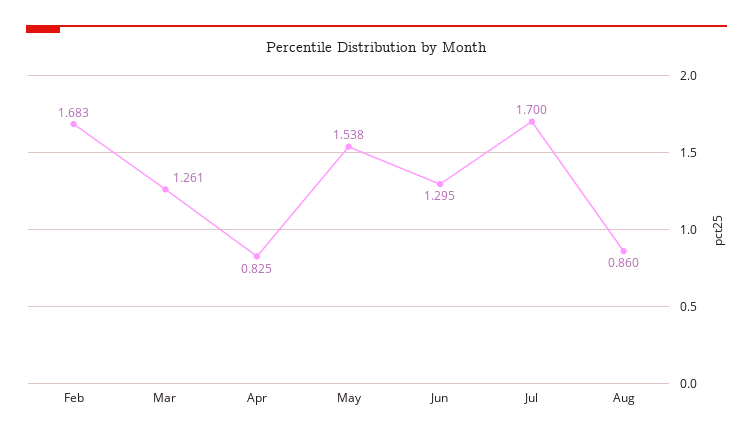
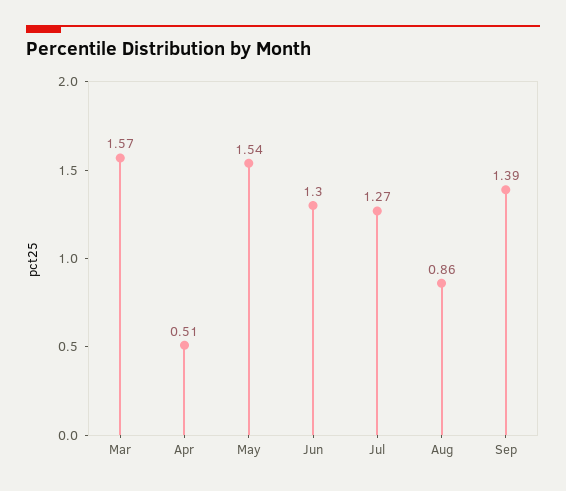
Feb: 1.683 -> none
Mar: 1.261 -> 1.57
Apr: 0.825 -> 0.51
Jul: 1.7 -> 1.27
Sep: none -> 1.39

